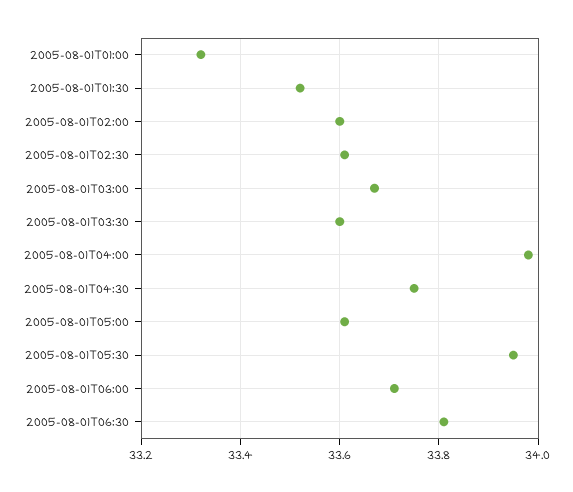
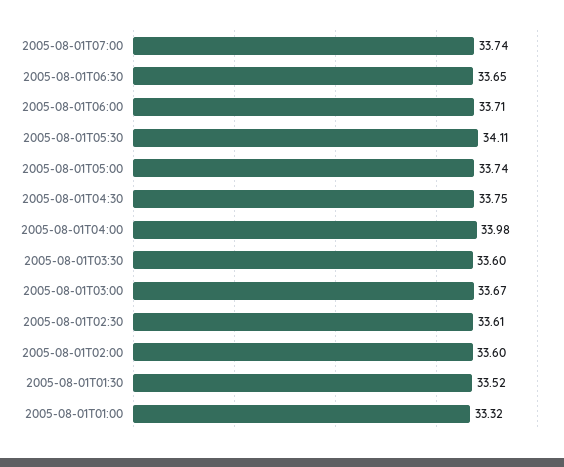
2005-08-01T05:00: 33.6 -> 33.74
2005-08-01T05:30: 33.95 -> 34.11
2005-08-01T06:30: 33.8 -> 33.65
2005-08-01T07:00: none -> 33.74

